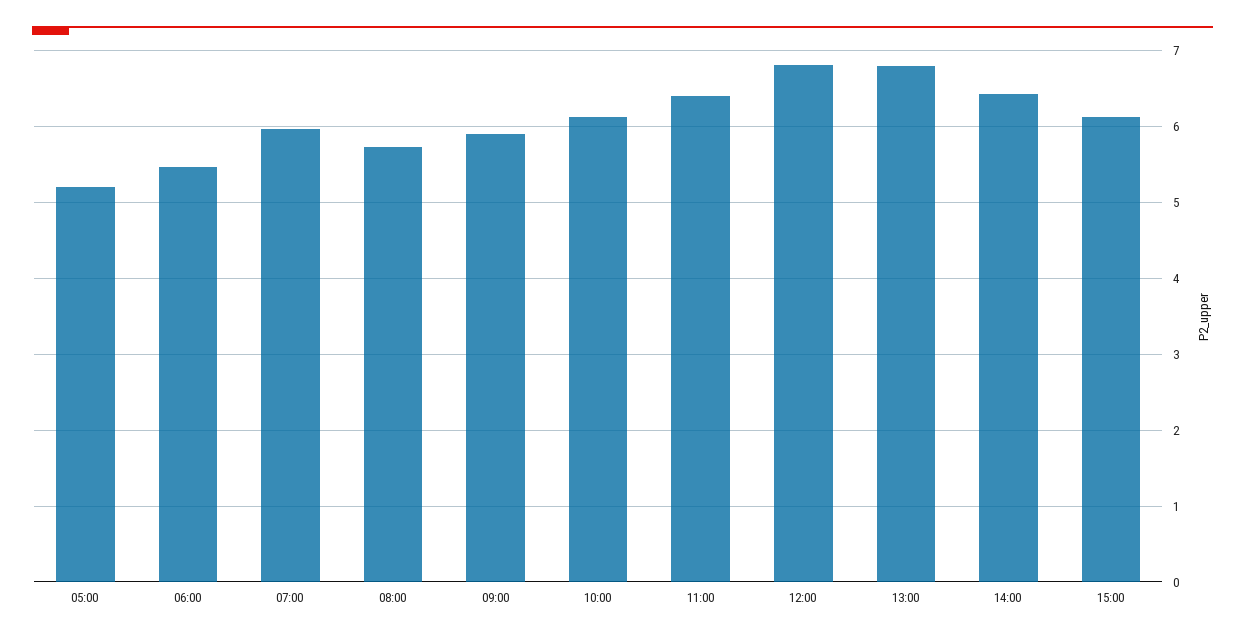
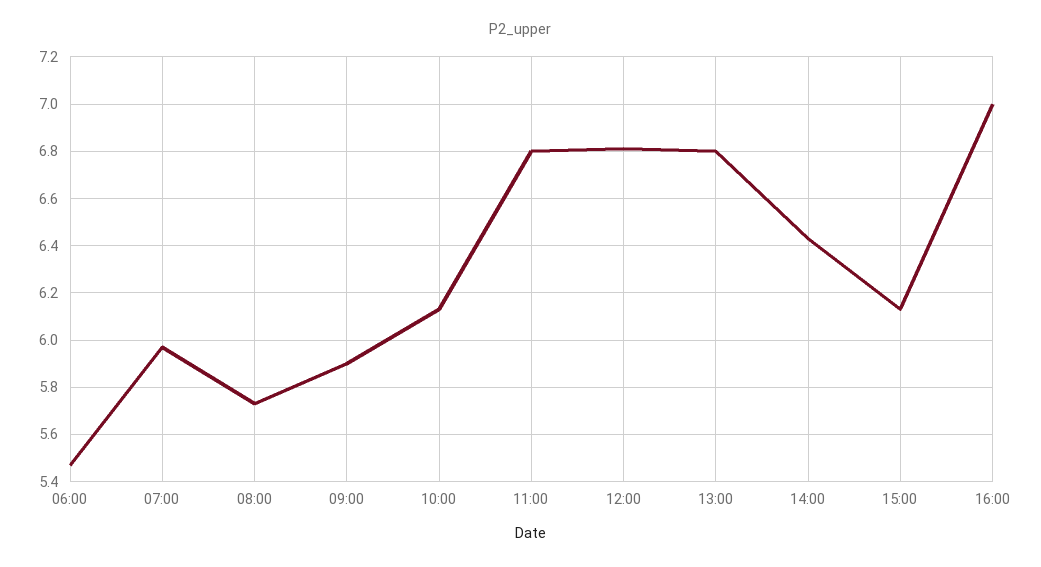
05:00: 5.2 -> none
11:00: 6.4 -> 6.8
16:00: none -> 7

